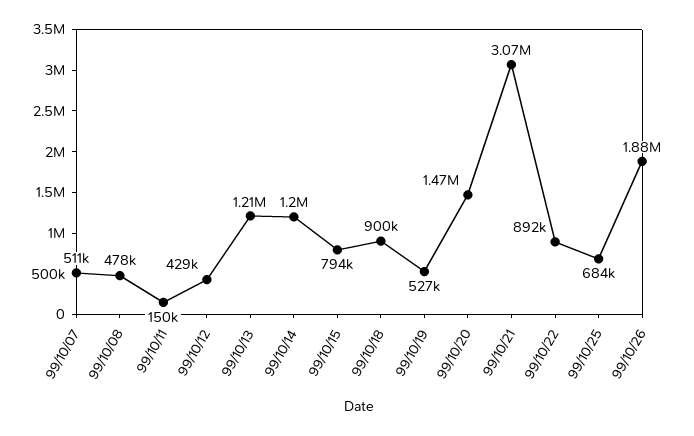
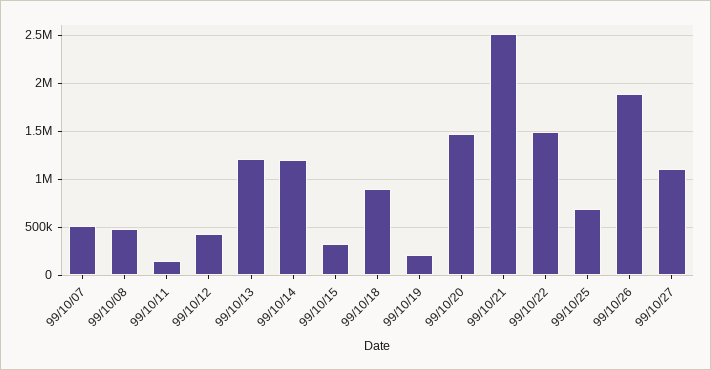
99/10/15: 794000 -> 300000
99/10/19: 527000 -> 200000
99/10/21: 3070000 -> 2500000
99/10/22: 892000 -> 1500000
99/10/27: none -> 1100000

